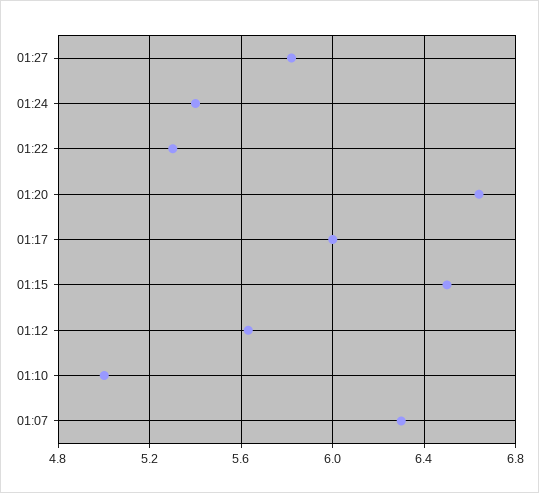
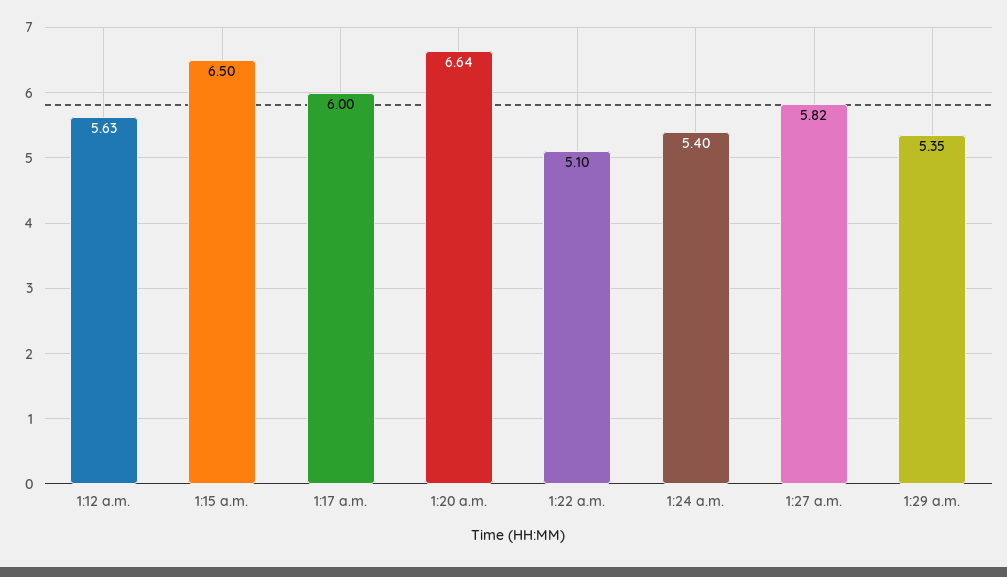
01:22: 5.3 -> 5.1
01:10: 5 -> none
01:07: 6.3 -> none
1:29 a.m.: none -> 5.35

